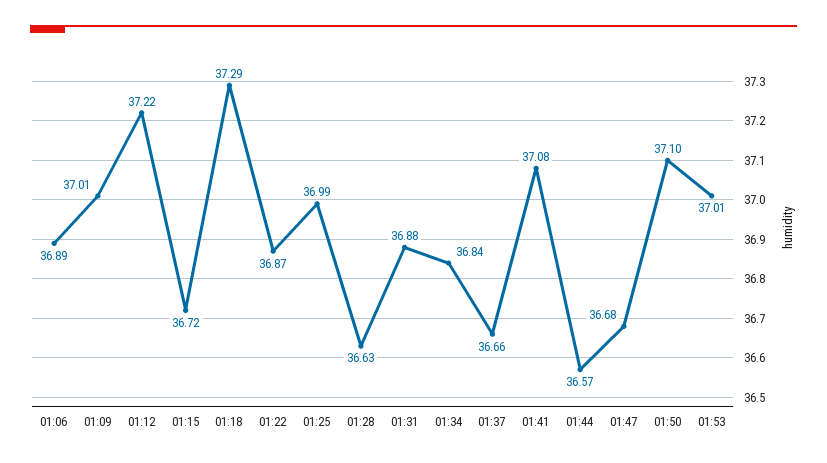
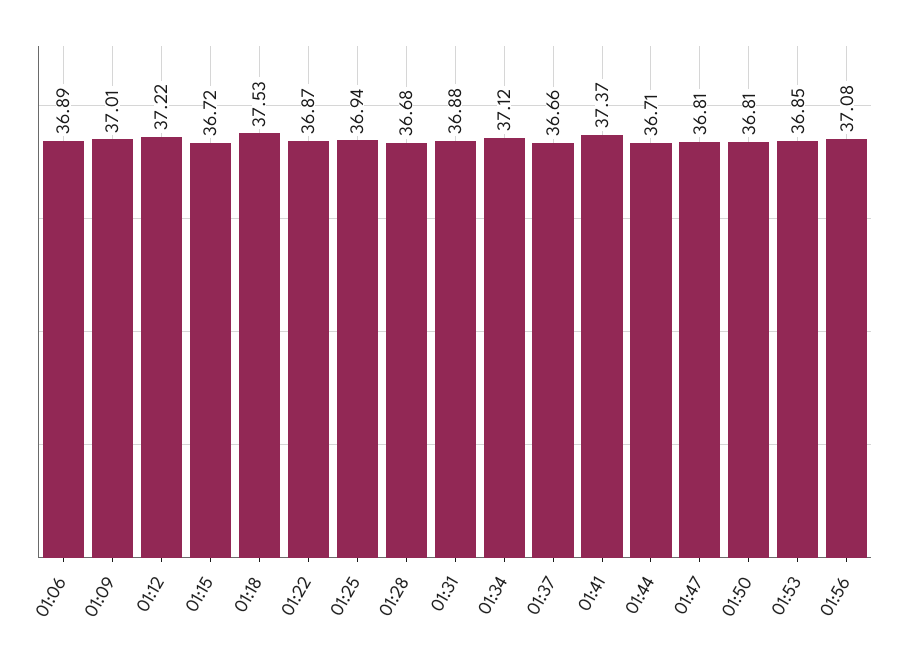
01:18: 37.29 -> 37.53
01:25: 36.99 -> 36.94
01:28: 36.63 -> 36.68
01:34: 36.84 -> 37.12
01:41: 37.08 -> 37.37
01:44: 36.57 -> 36.71
01:47: 36.68 -> 36.81
01:50: 37.1 -> 36.81
01:53: 37.01 -> 36.85
01:56: none -> 37.08

